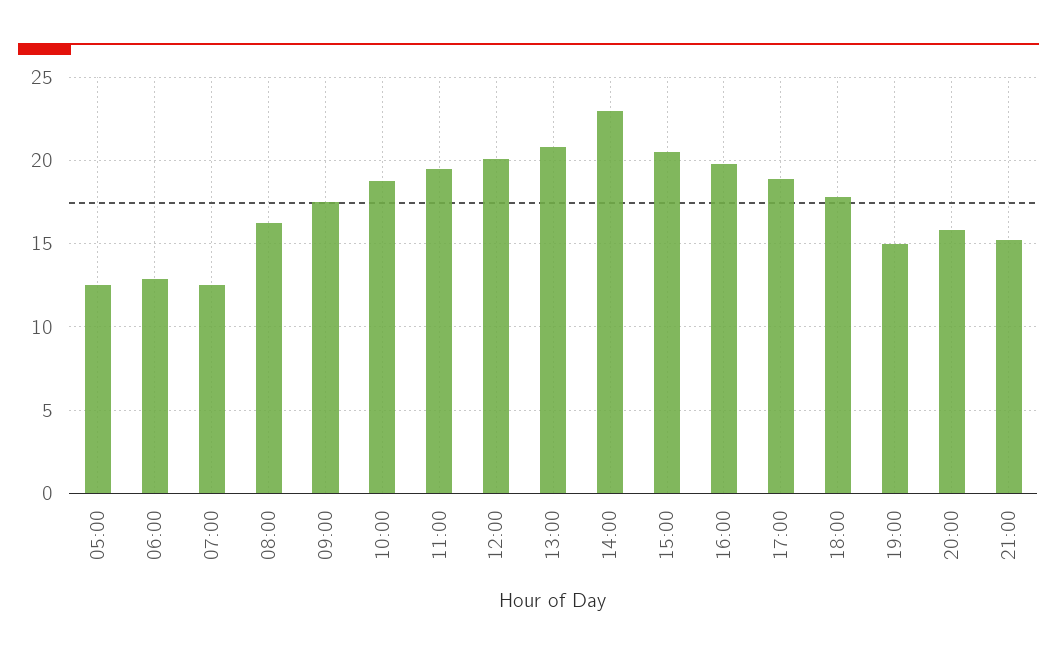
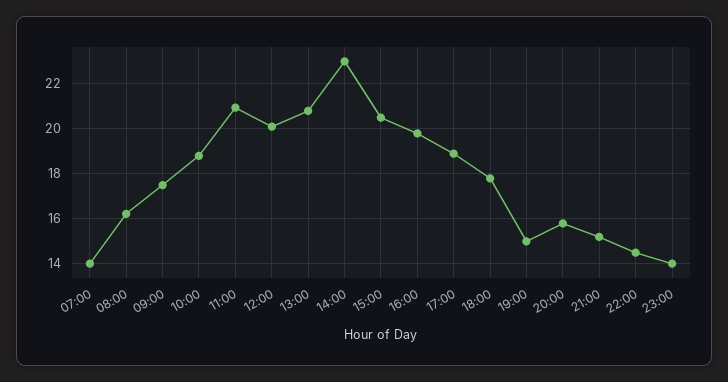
05:00: 12.5 -> none
06:00: 13 -> none
07:00: 12.5 -> 14
11:00: 19.5 -> 21
22:00: none -> 14.5
23:00: none -> 14

